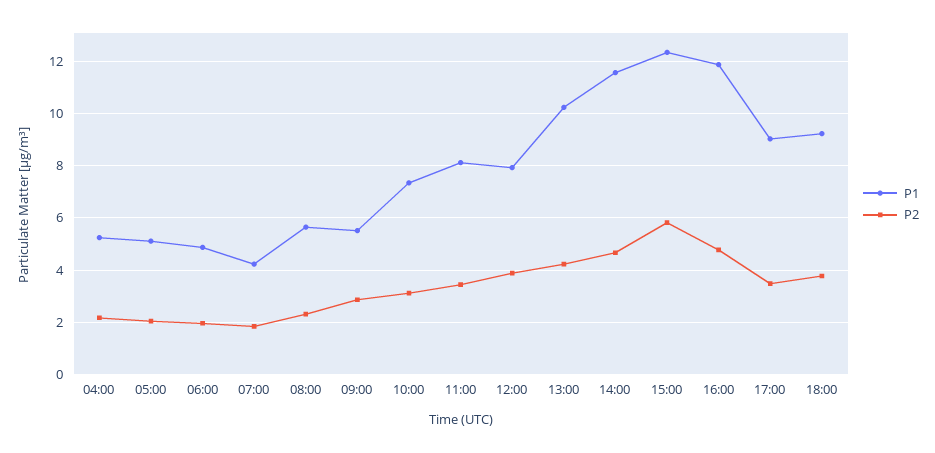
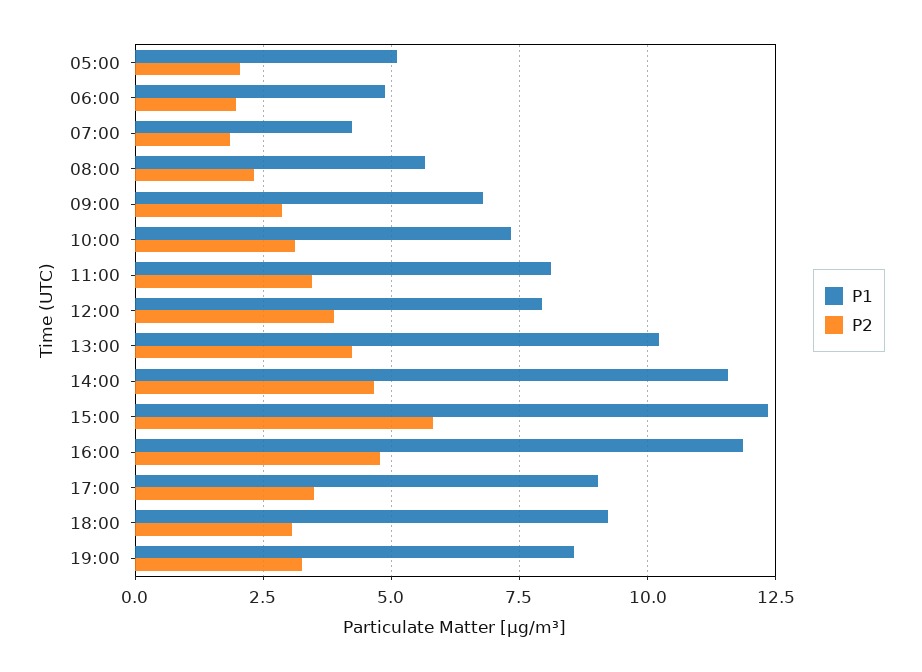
P1, 04:00: 5.25 -> none
P2, 04:00: 2.25 -> none
P1, 09:00: 5.5 -> 6.75
P2, 18:00: 3.75 -> 3
P1, 19:00: none -> 8.5
P2, 19:00: none -> 3.25

